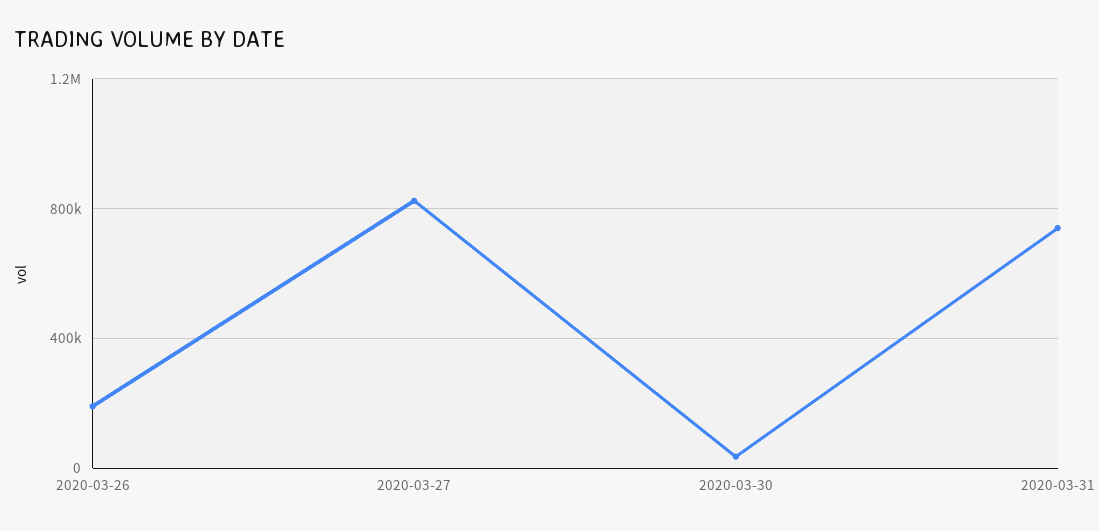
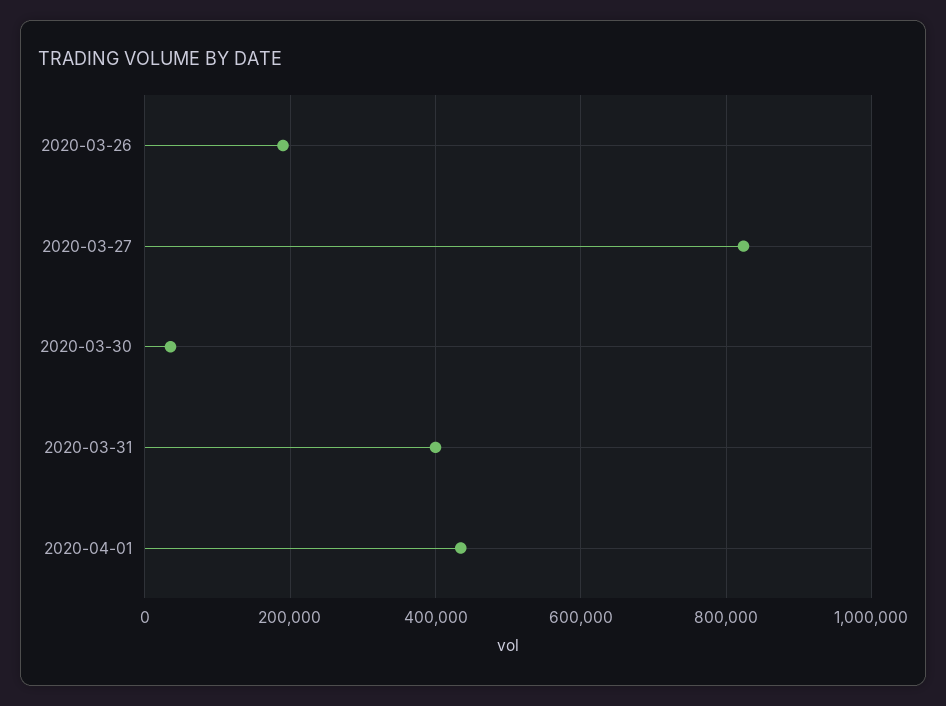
2020-03-31: 750000 -> 400000
2020-04-01: none -> 440000

